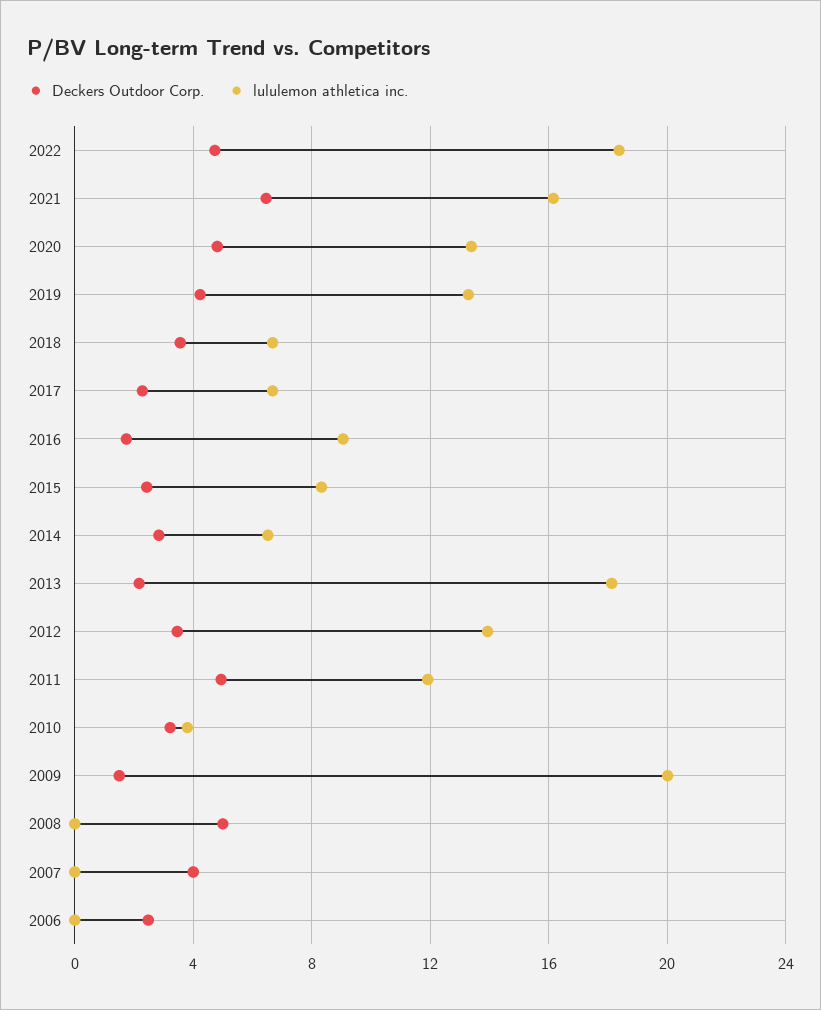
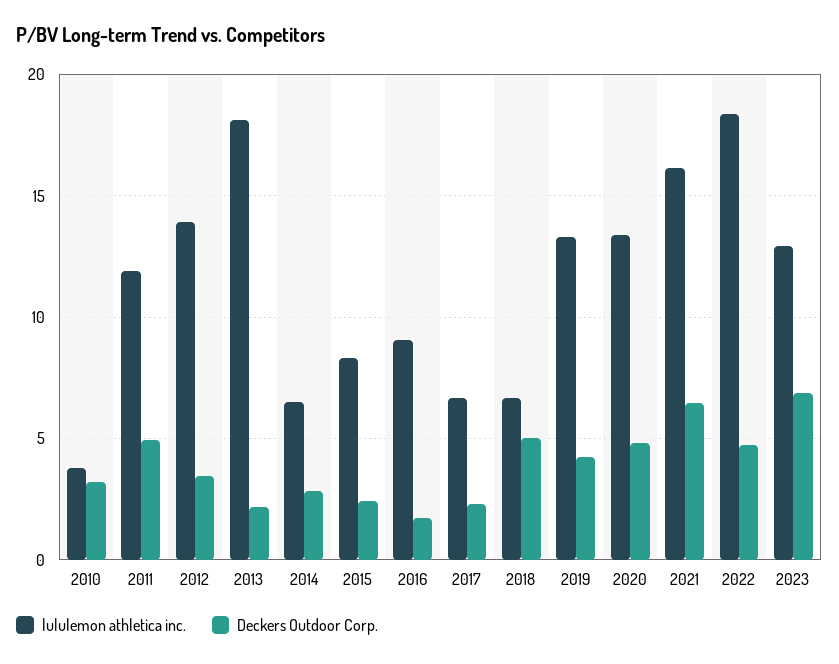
Deckers Outdoor Corp., 2018: 3.5 -> 5
Deckers Outdoor Corp., 2009: 1.5 -> none
lululemon athletica inc., 2009: 20 -> none
Deckers Outdoor Corp., 2008: 5 -> none
lululemon athletica inc., 2008: 0 -> none
Deckers Outdoor Corp., 2007: 4 -> none
lululemon athletica inc., 2007: 0 -> none
Deckers Outdoor Corp., 2006: 2.5 -> none
lululemon athletica inc., 2006: 0 -> none
lululemon athletica inc., 2023: none -> 13
Deckers Outdoor Corp., 2023: none -> 7

